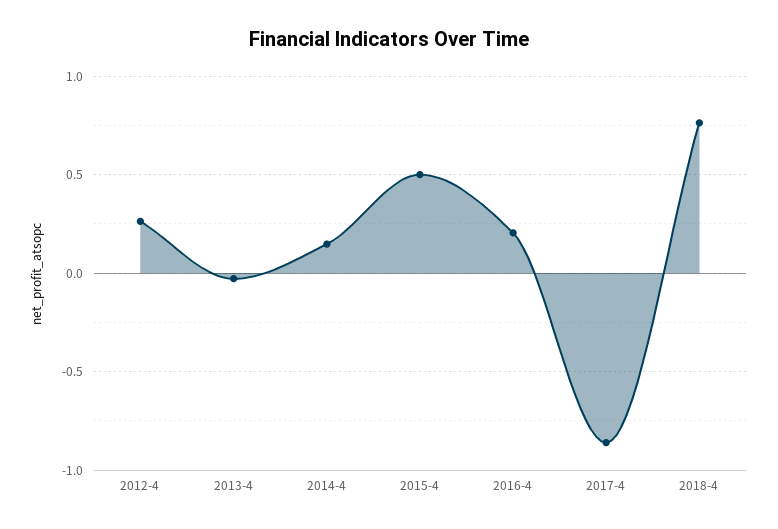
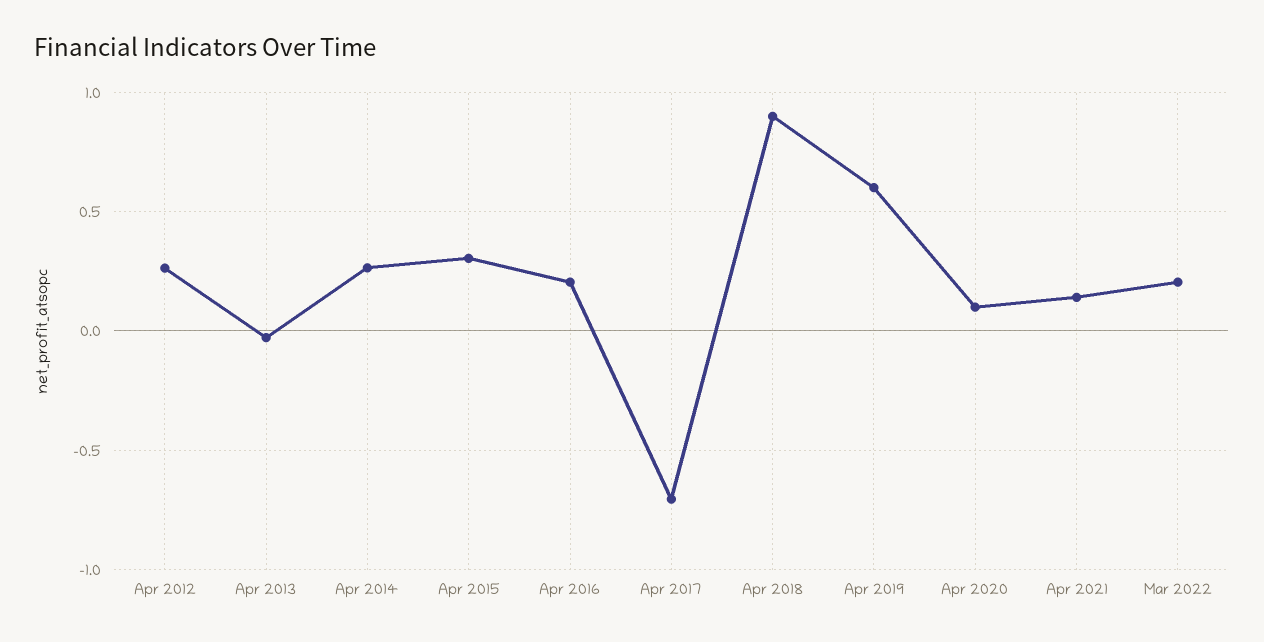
2014-4: 0.15 -> 0.25
2015-4: 0.5 -> 0.3
2017-4: -0.85 -> -0.7
2018-4: 0.75 -> 0.9
Apr 2019: none -> 0.6
Apr 2020: none -> 0.1
Apr 2021: none -> 0.15
Mar 2022: none -> 0.2

